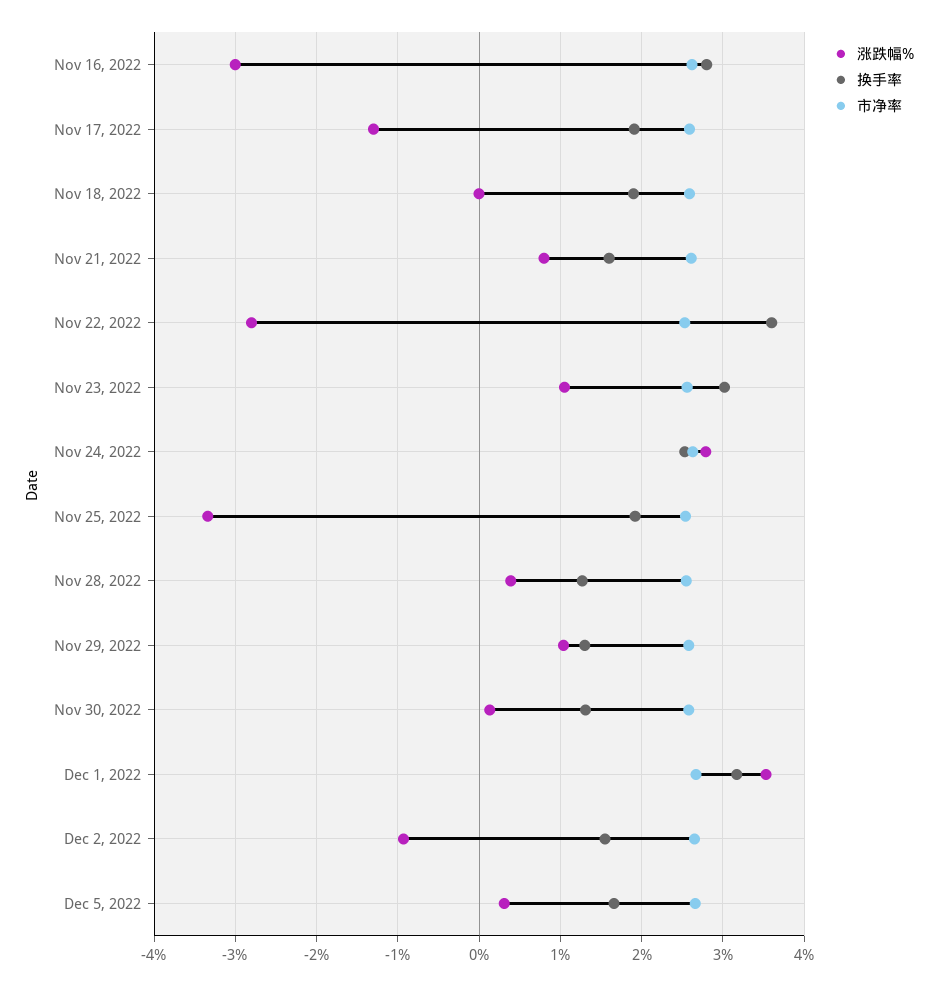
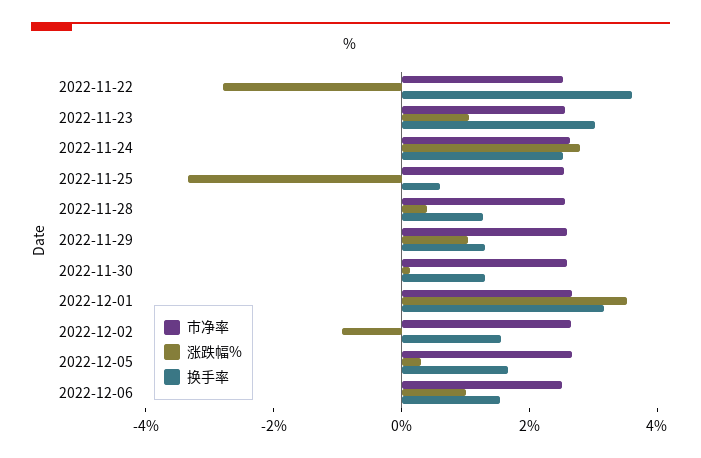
涨跌幅%, Nov 16, 2022: -3 -> none
换手率, Nov 16, 2022: 2.8 -> none
市净率, Nov 16, 2022: 2.6 -> none
涨跌幅%, Nov 17, 2022: -1.3 -> none
换手率, Nov 17, 2022: 1.9 -> none
市净率, Nov 17, 2022: 2.6 -> none
涨跌幅%, Nov 18, 2022: 0 -> none
换手率, Nov 18, 2022: 1.9 -> none
市净率, Nov 18, 2022: 2.6 -> none
涨跌幅%, Nov 21, 2022: 0.8 -> none
换手率, Nov 21, 2022: 1.6 -> none
市净率, Nov 21, 2022: 2.6 -> none
换手率, Nov 25, 2022: 1.9 -> 0.5
市净率, 2022-12-06: none -> 2.5
涨跌幅%, 2022-12-06: none -> 1
换手率, 2022-12-06: none -> 1.5

